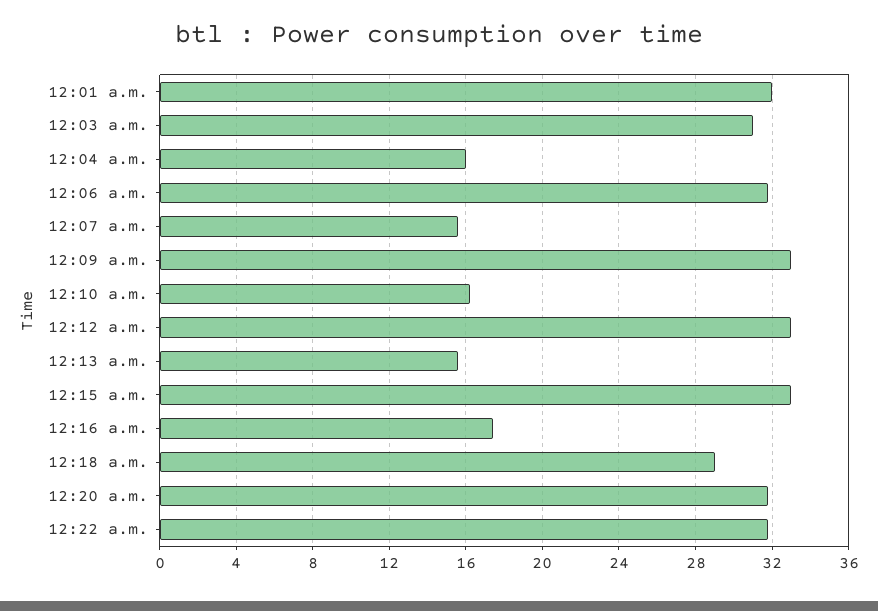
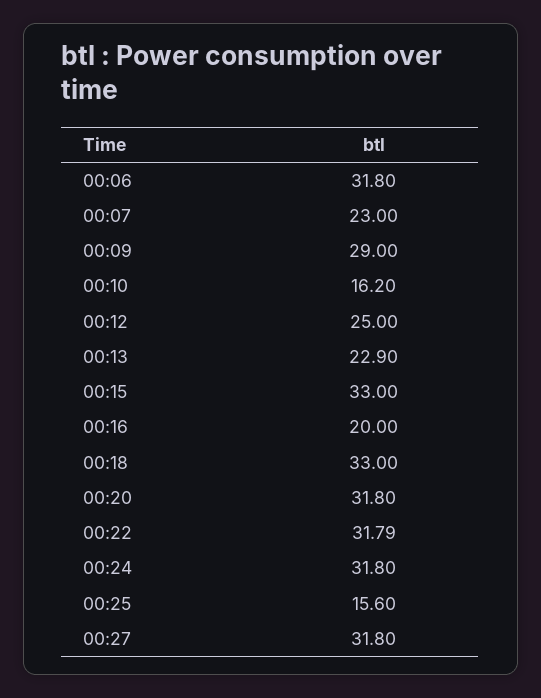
12:01 a.m.: 32 -> none
12:03 a.m.: 31 -> none
12:04 a.m.: 16 -> none
12:07 a.m.: 15.5 -> 23
12:09 a.m.: 33 -> 29
12:12 a.m.: 33 -> 25
12:13 a.m.: 15.5 -> 22.9
12:16 a.m.: 17.5 -> 20
12:18 a.m.: 29 -> 33
00:24: none -> 31.8
00:25: none -> 15.6
00:27: none -> 31.8

